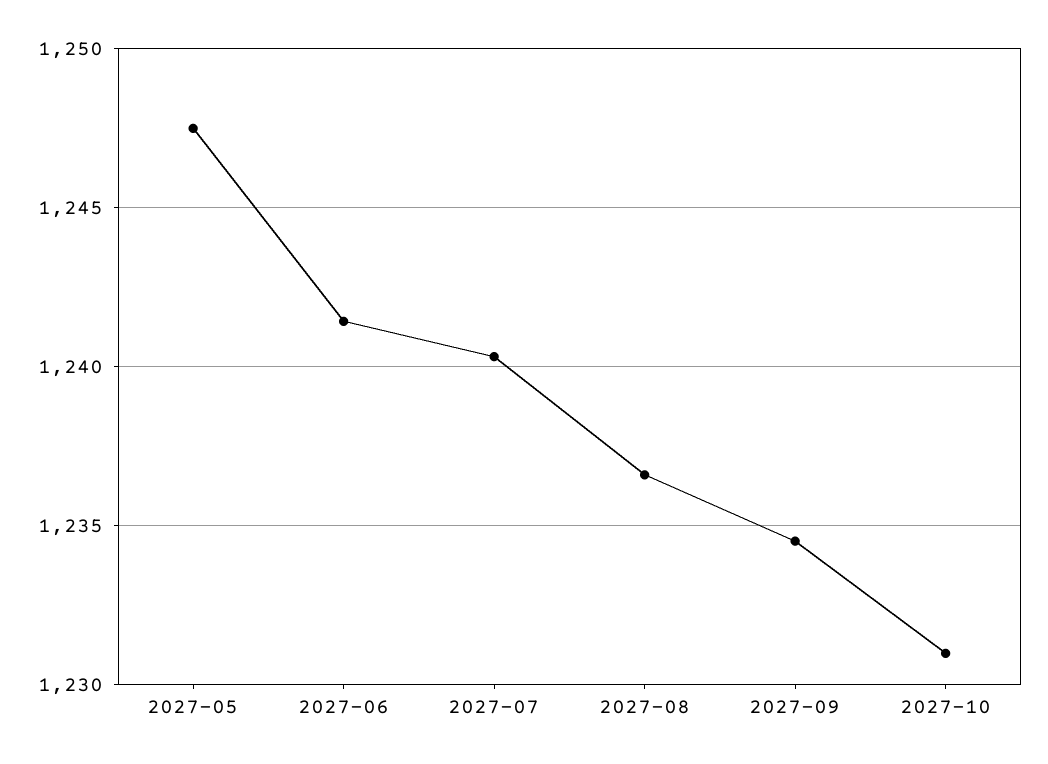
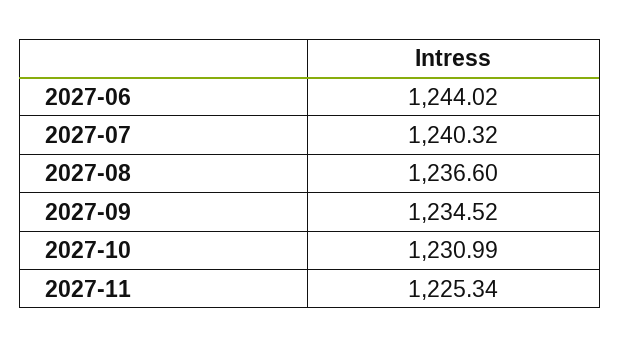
2027-05: 1247.5 -> none
2027-06: 1241.5 -> 1244.02
2027-11: none -> 1225.34

